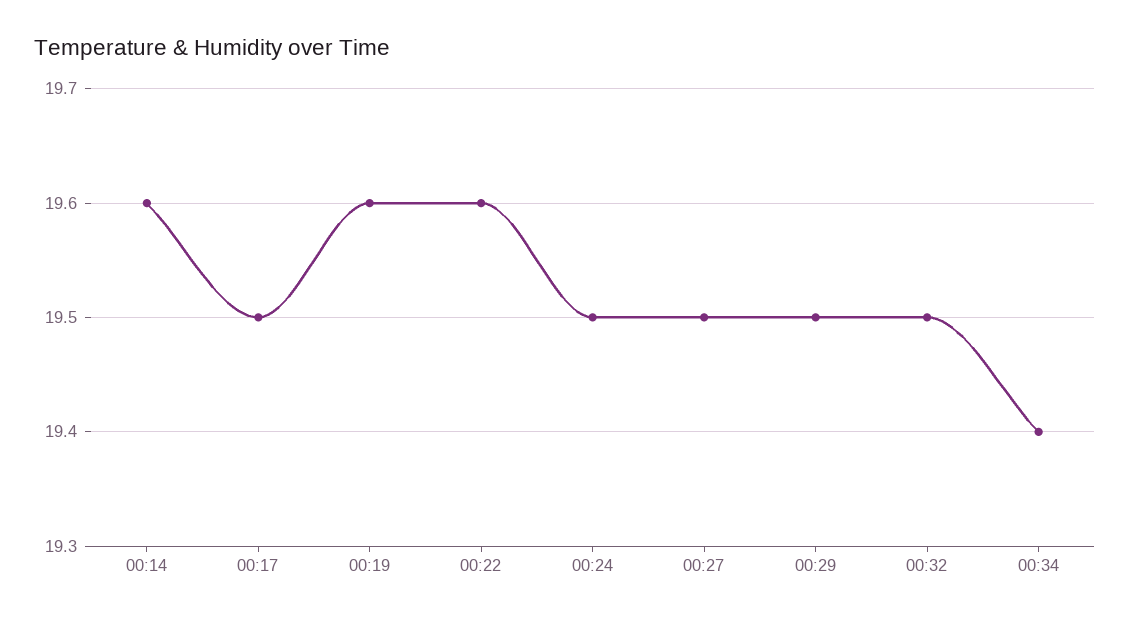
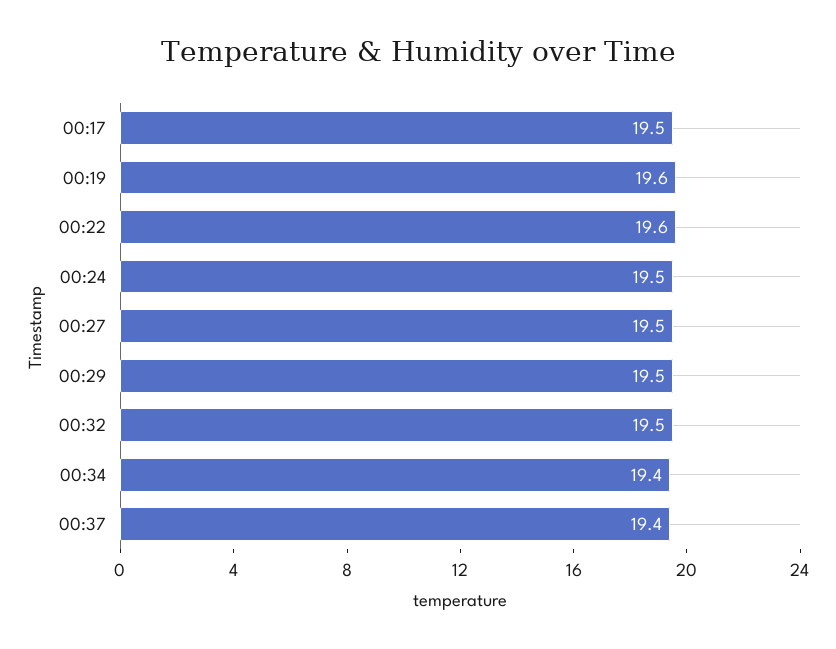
00:14: 19.6 -> none
00:37: none -> 19.4

